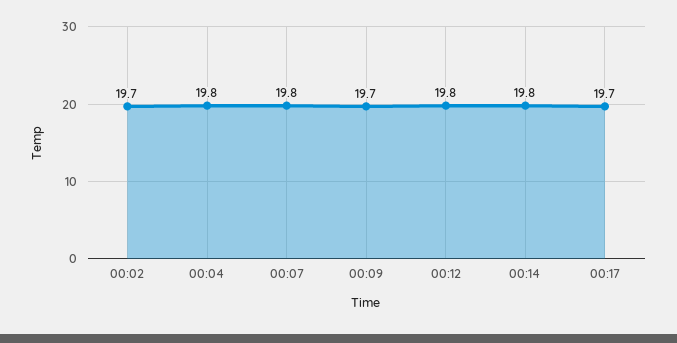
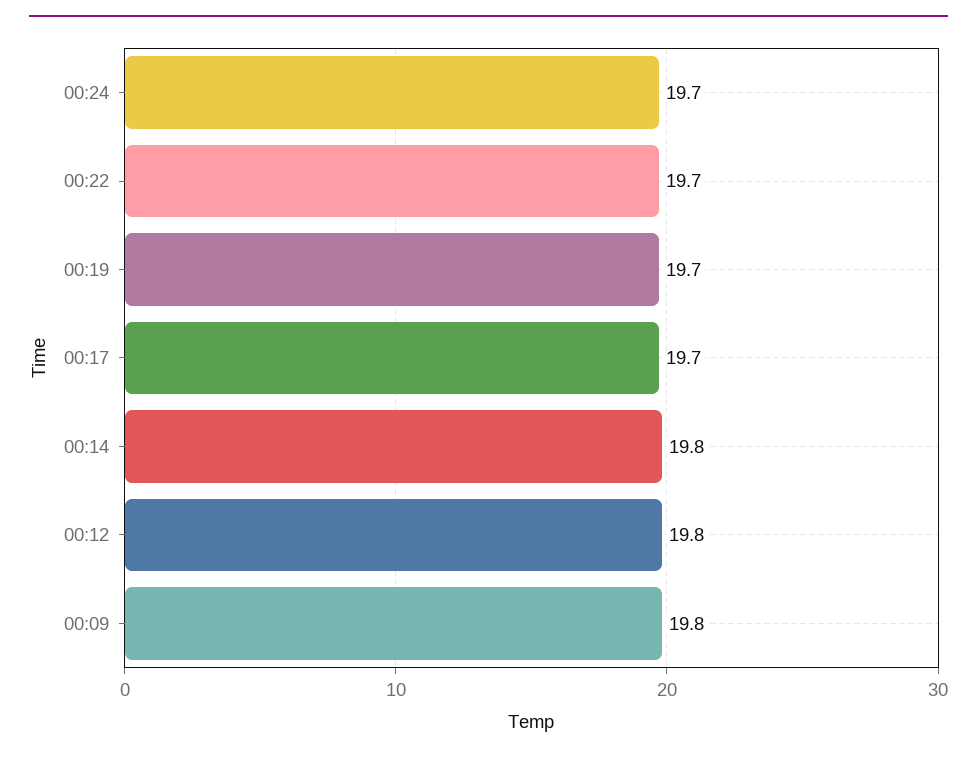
00:02: 19.7 -> none
00:04: 19.8 -> none
00:07: 19.8 -> none
00:09: 19.7 -> 19.8
00:24: none -> 19.7
00:22: none -> 19.7
00:19: none -> 19.7

